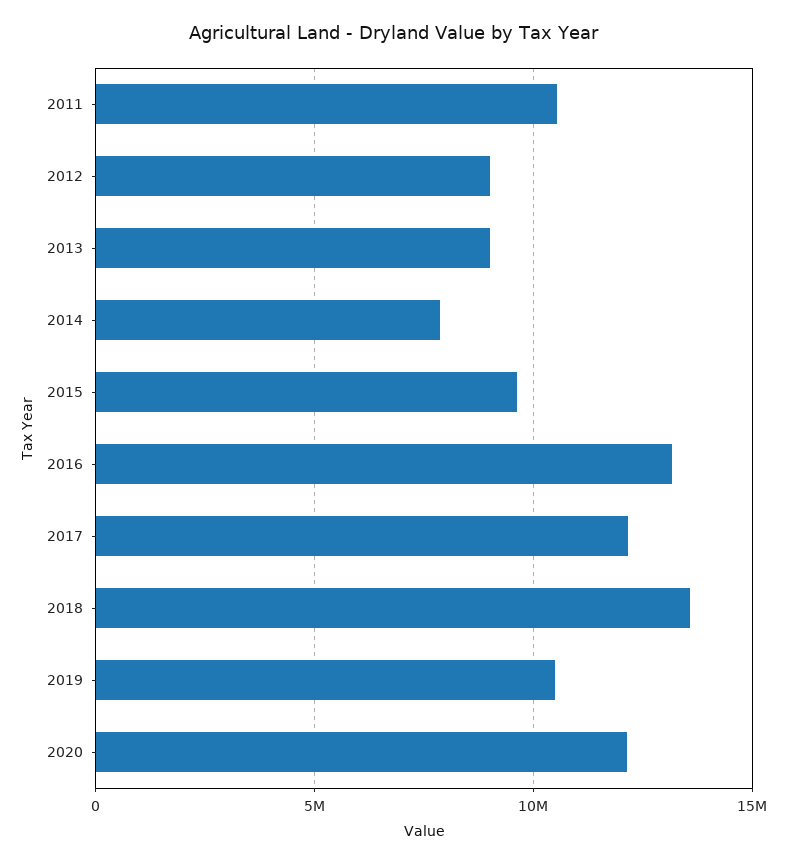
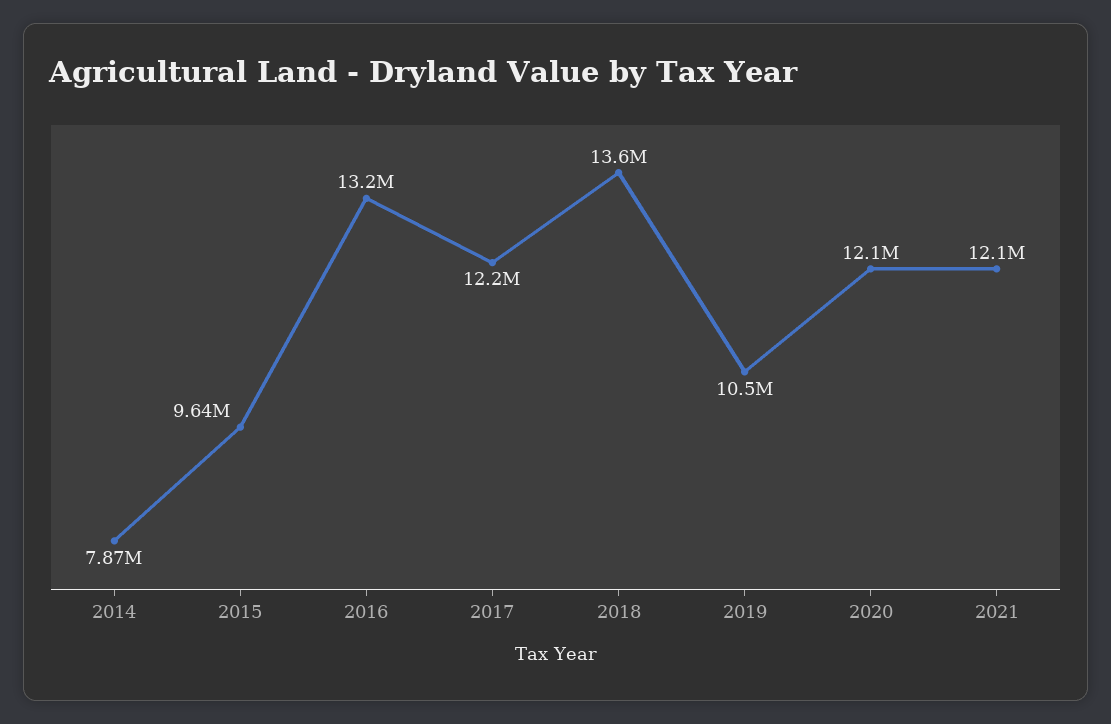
2011: 10500000 -> none
2012: 9000000 -> none
2013: 9000000 -> none
2021: none -> 12100000

